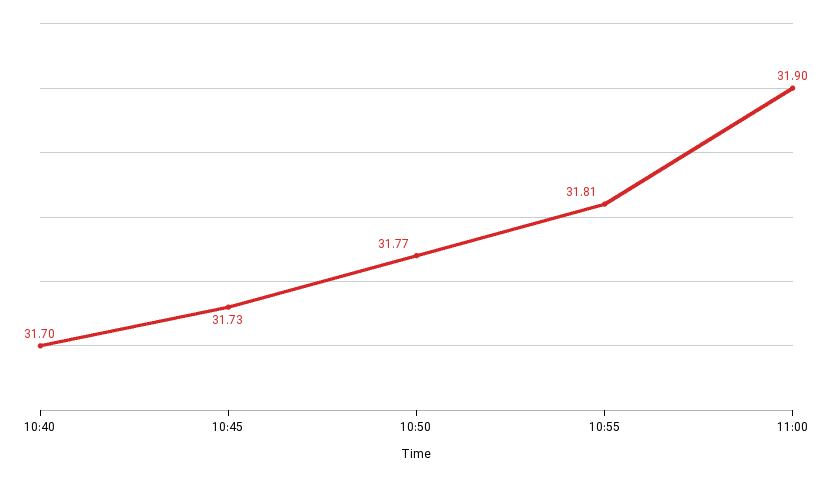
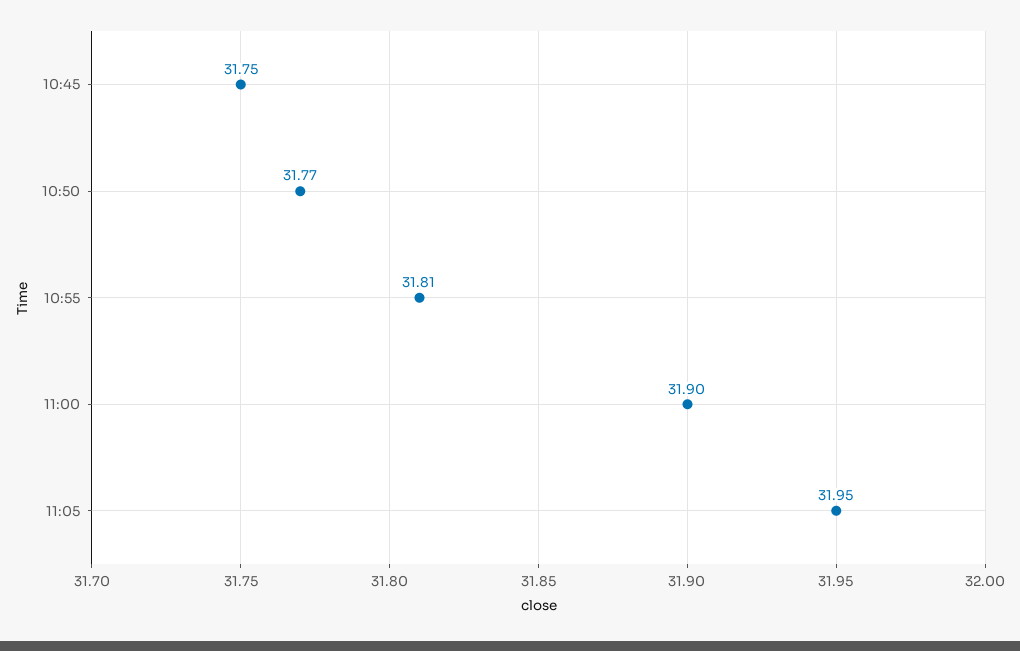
10:40: 31.7 -> none
10:45: 31.73 -> 31.75
11:05: none -> 31.95

